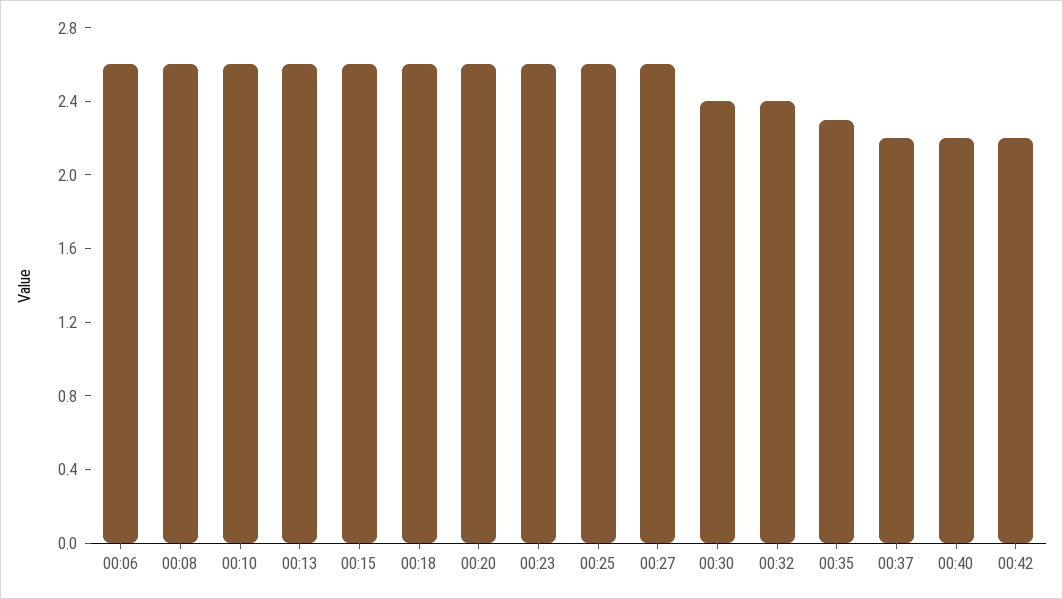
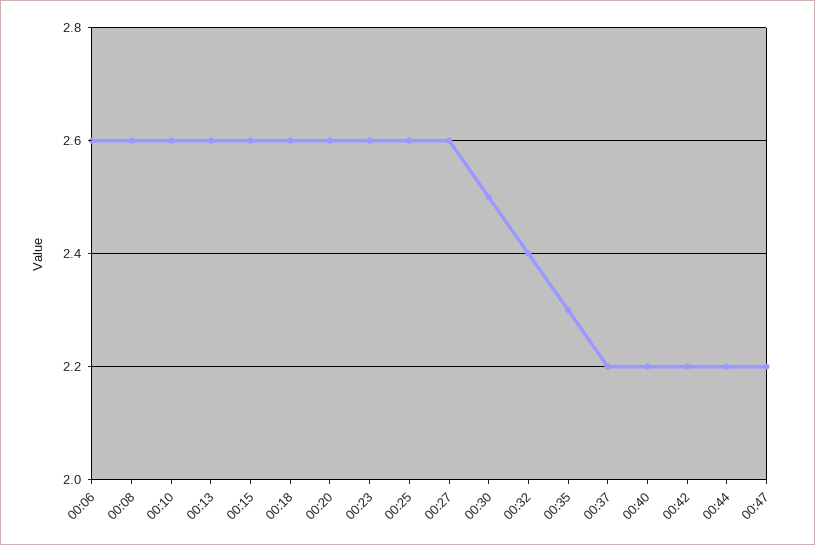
00:30: 2.4 -> 2.5
00:44: none -> 2.2
00:47: none -> 2.2

